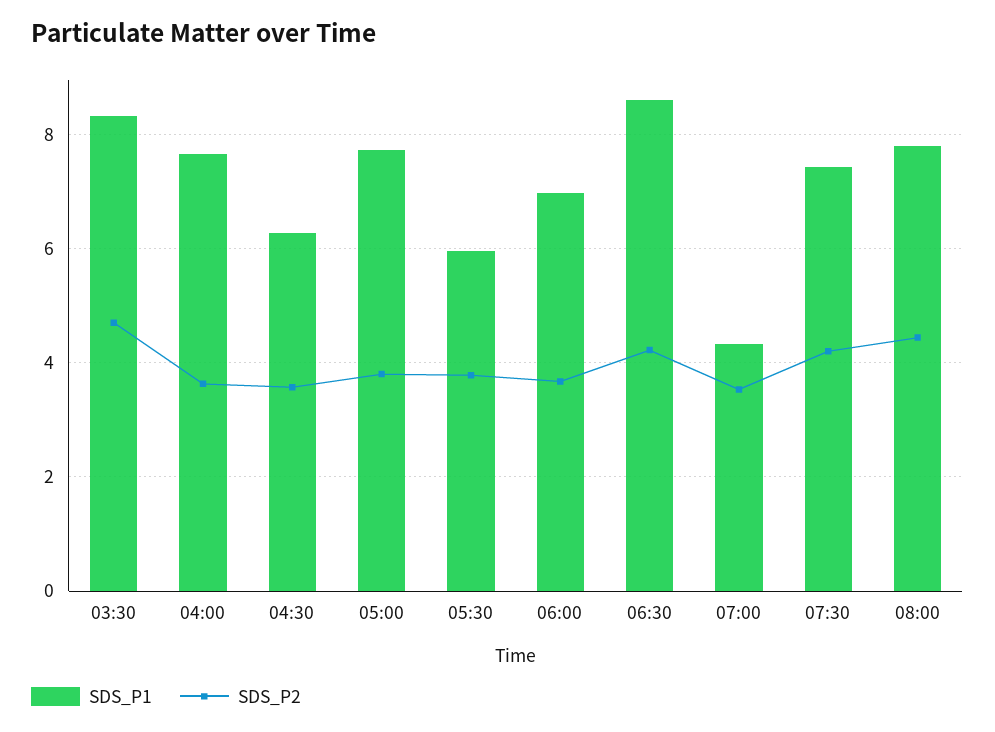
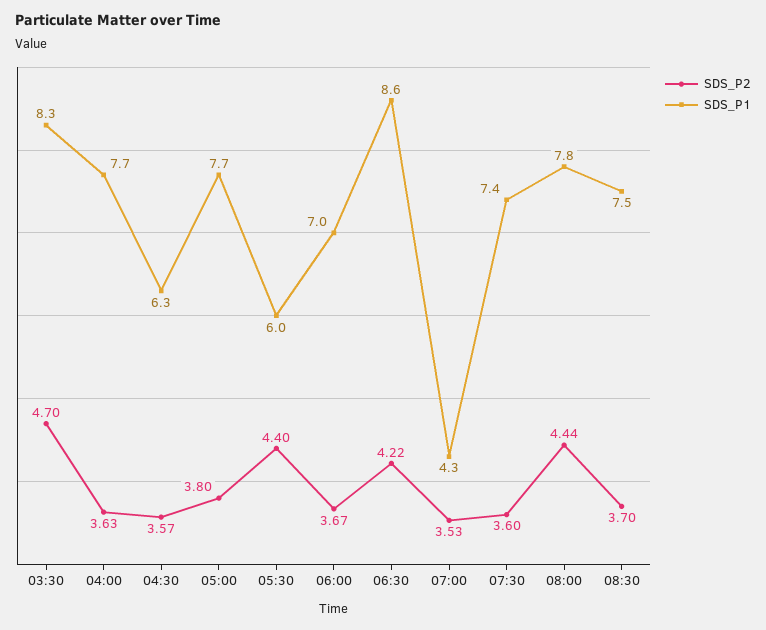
SDS_P2, 05:30: 3.8 -> 4.4
SDS_P2, 07:30: 4.2 -> 3.6
SDS_P2, 08:30: none -> 3.7
SDS_P1, 08:30: none -> 7.5

